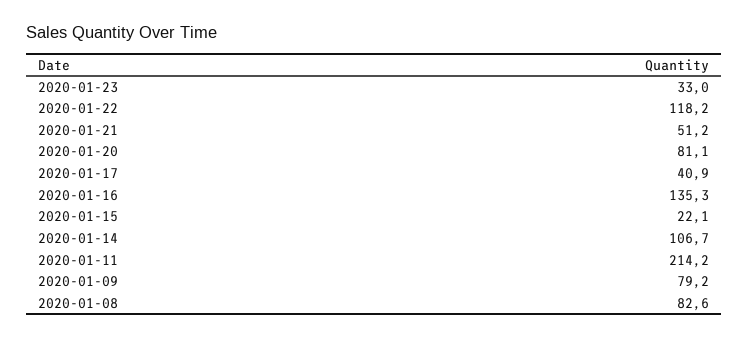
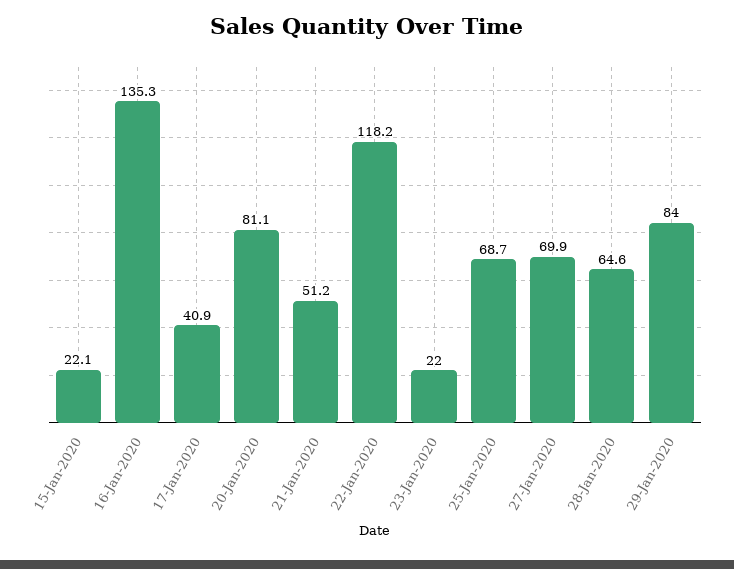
2020-01-23: 33 -> 22
2020-01-14: 106.7 -> none
2020-01-11: 214.2 -> none
2020-01-09: 79.2 -> none
2020-01-08: 82.6 -> none
25-Jan-2020: none -> 68.7
27-Jan-2020: none -> 69.9
28-Jan-2020: none -> 64.6
29-Jan-2020: none -> 84

